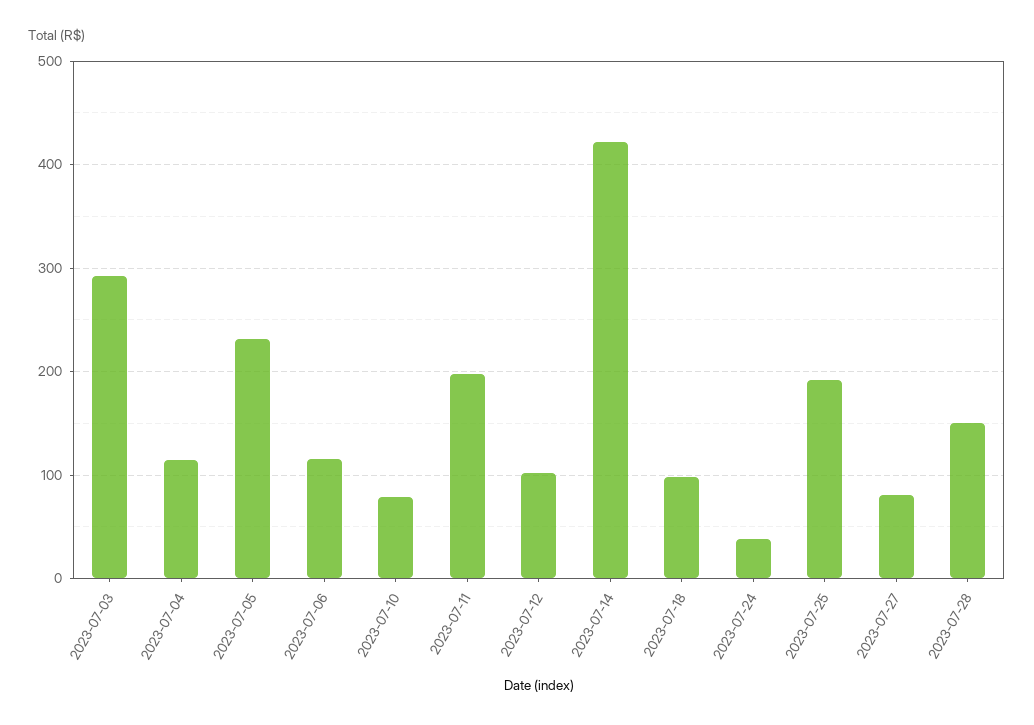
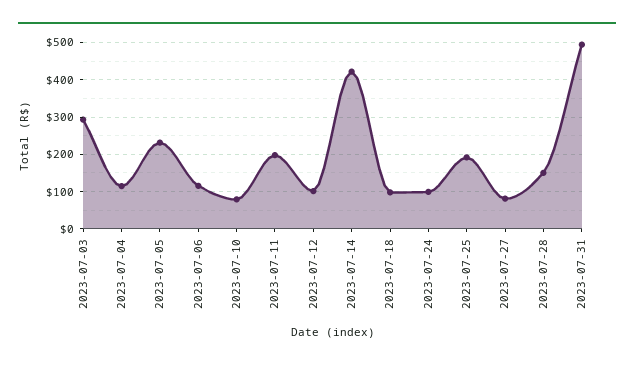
2023-07-24: 40 -> 100
2023-07-31: none -> 500

